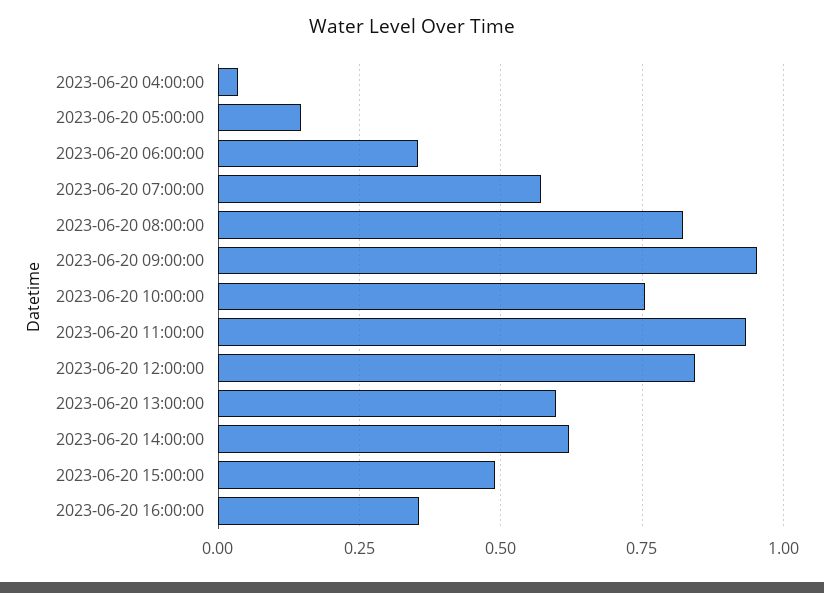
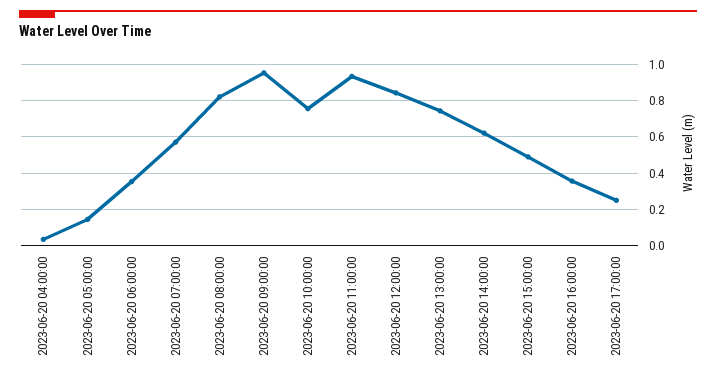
2023-06-20 13:00:00: 0.6 -> 0.75
2023-06-20 17:00:00: none -> 0.25

